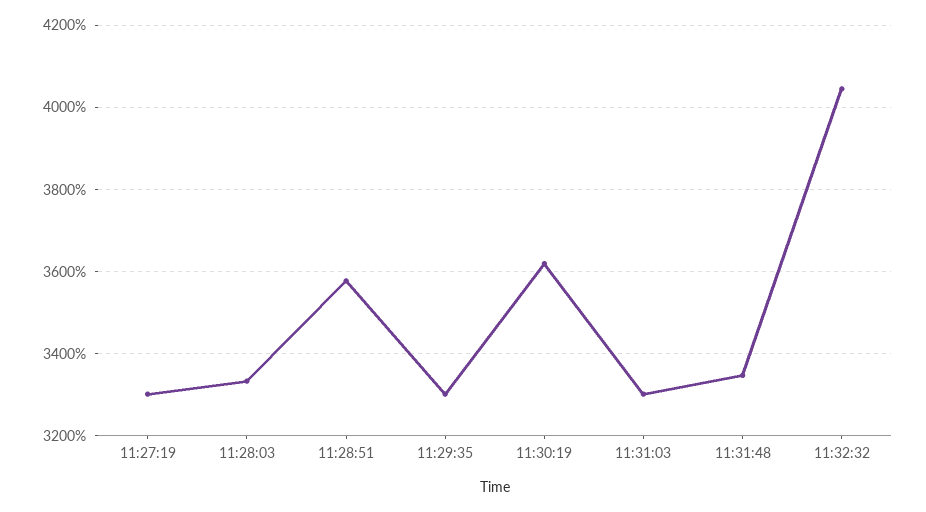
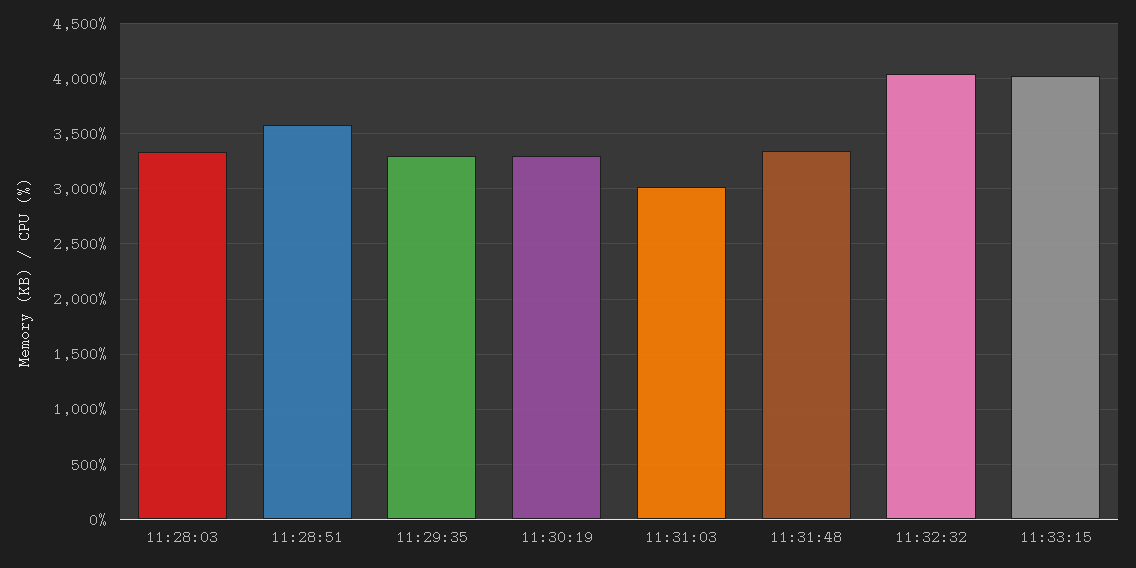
11:27:19: 3300 -> none
11:30:19: 3620 -> 3300
11:31:03: 3300 -> 3000
11:33:15: none -> 4000

